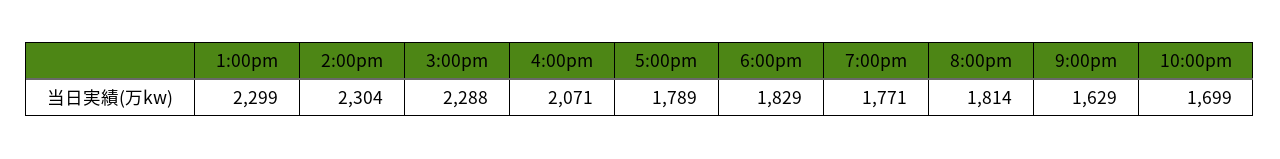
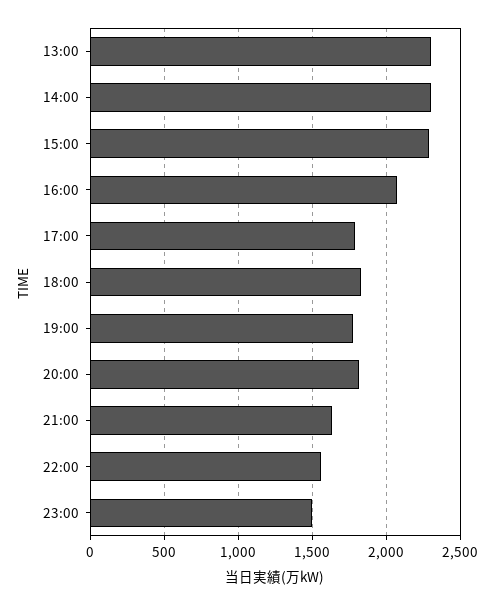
10:00pm: 1699 -> 1550
23:00: none -> 1500

